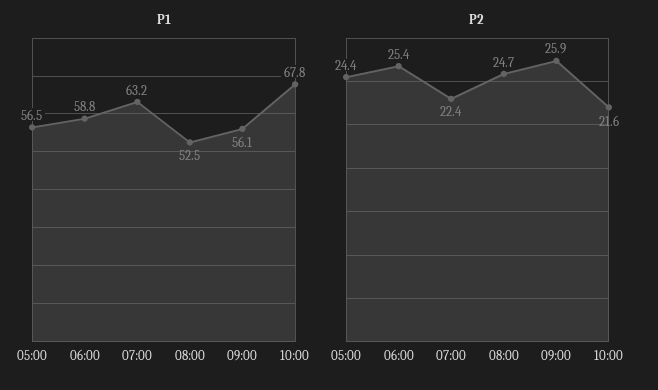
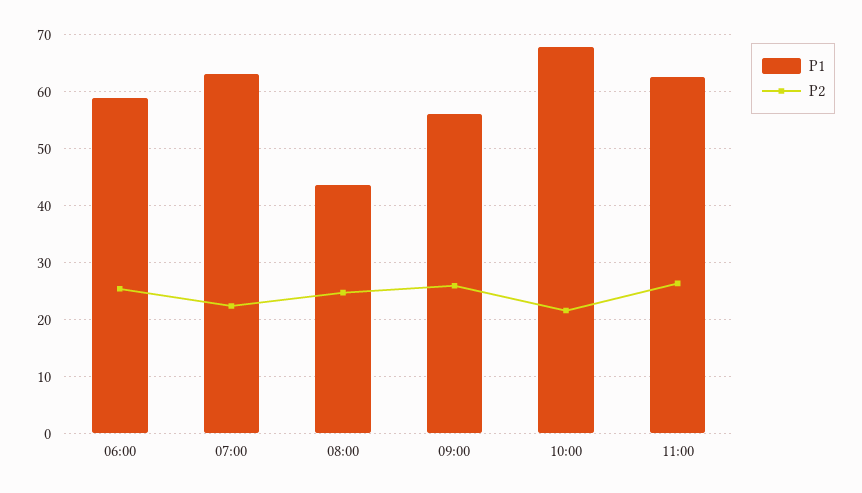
P1, 05:00: 56.5 -> none
P1, 08:00: 52.5 -> 44
P2, 05:00: 24.4 -> none
P1, 11:00: none -> 62
P2, 11:00: none -> 26

